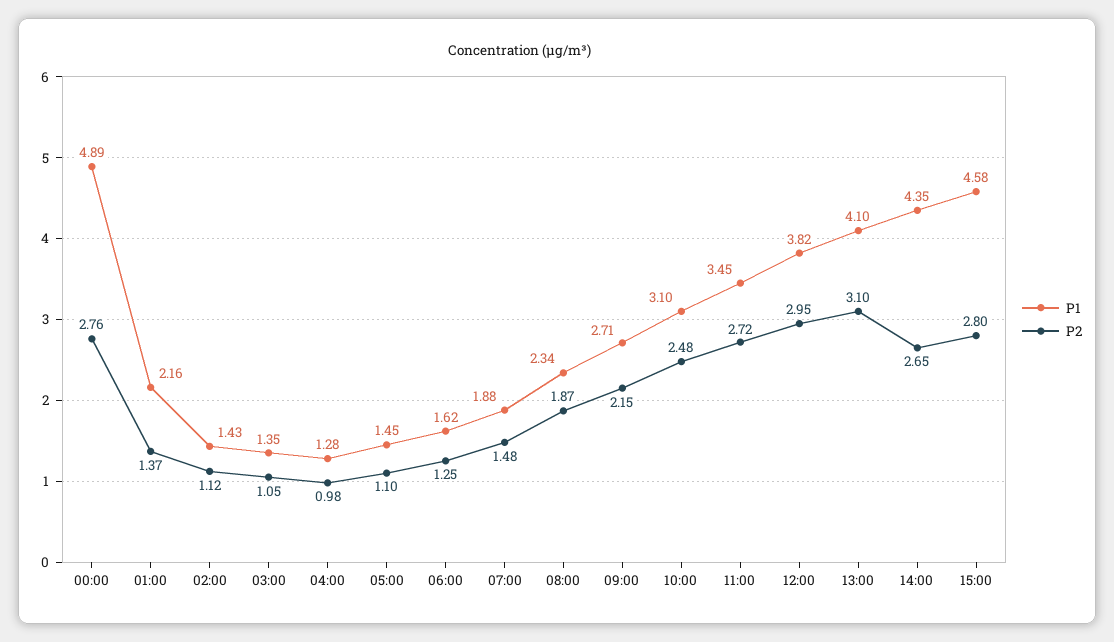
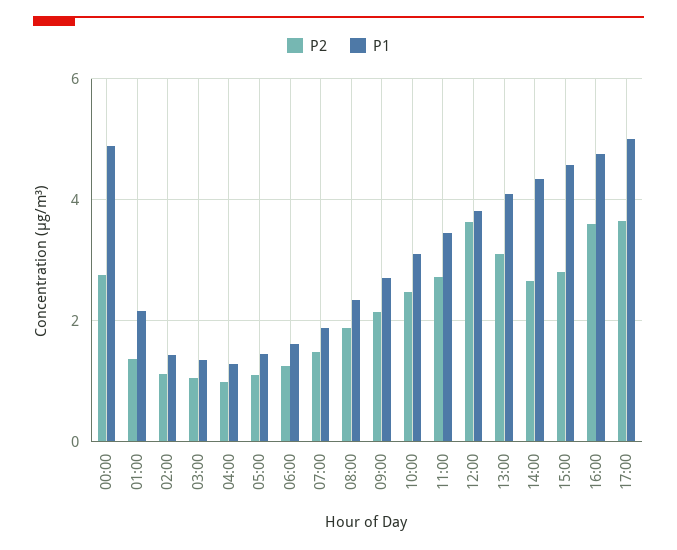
P2, 12:00: 2.95 -> 3.6
P2, 16:00: none -> 3.6
P1, 16:00: none -> 4.8
P2, 17:00: none -> 3.6
P1, 17:00: none -> 5

